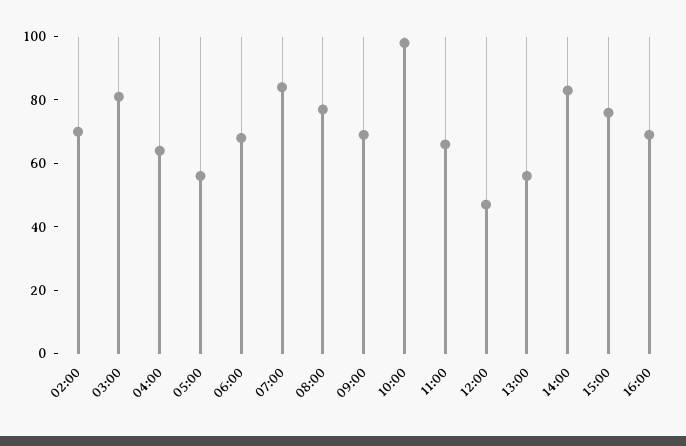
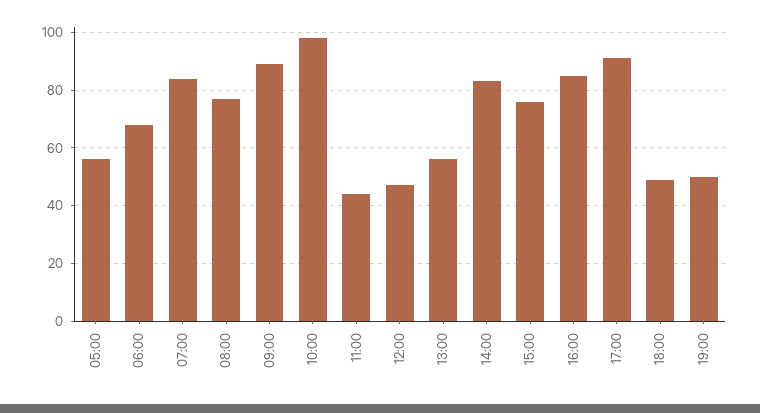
02:00: 70 -> none
03:00: 80 -> none
04:00: 65 -> none
09:00: 70 -> 90
11:00: 65 -> 45
16:00: 70 -> 85
17:00: none -> 90
18:00: none -> 50
19:00: none -> 50

